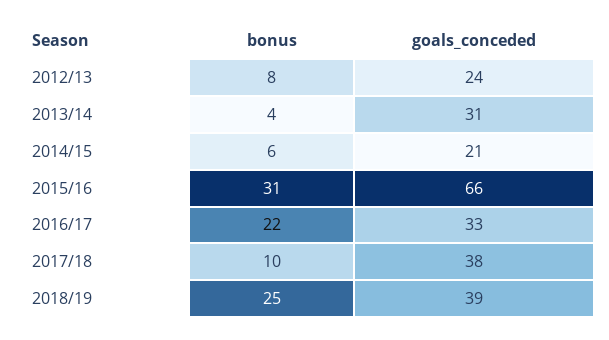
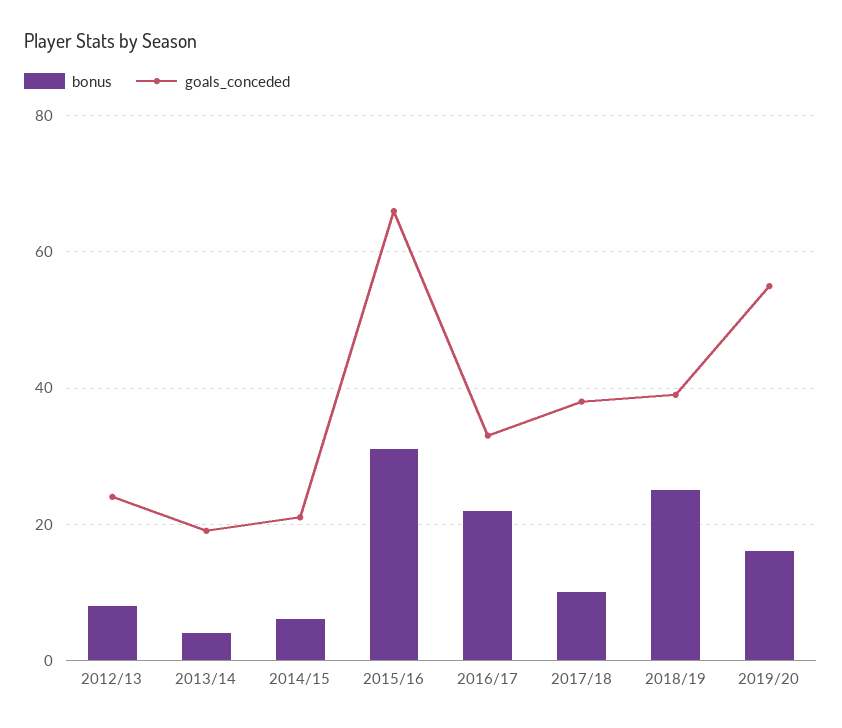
goals_conceded, 2013/14: 31 -> 20
bonus, 2019/20: none -> 15
goals_conceded, 2019/20: none -> 55

